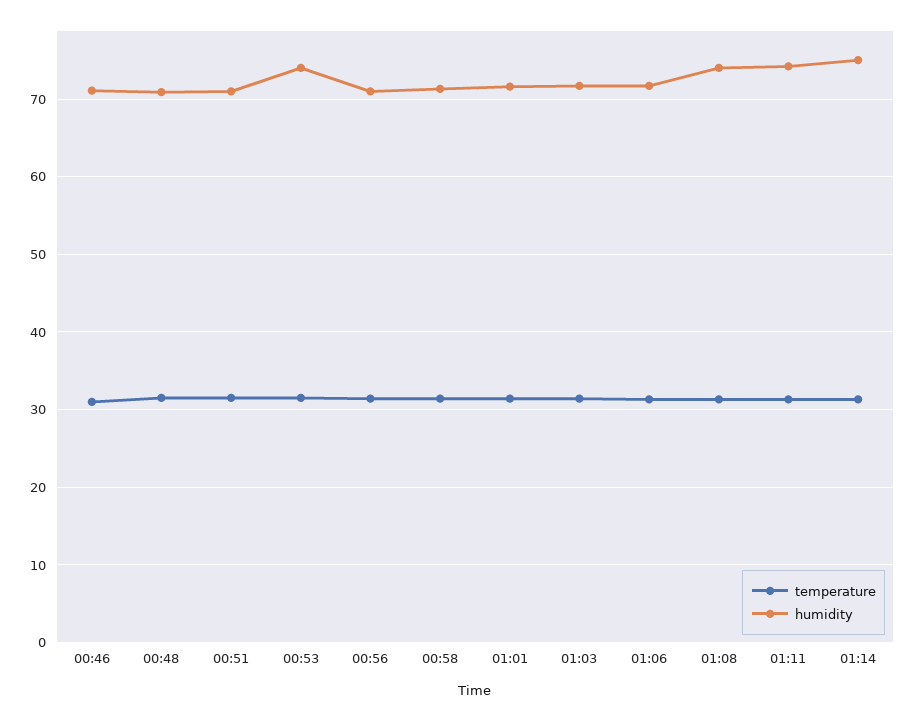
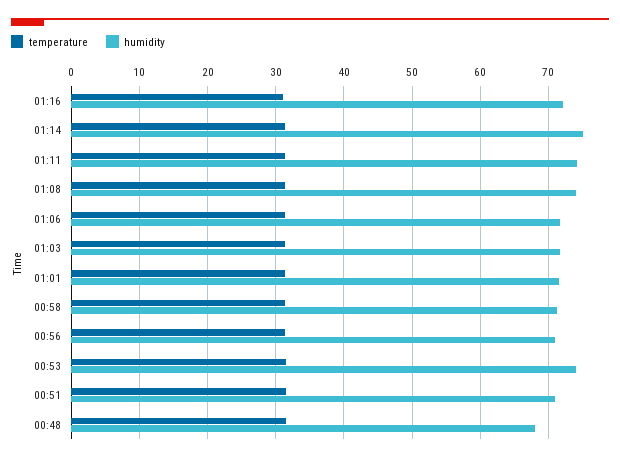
temperature, 00:46: 31 -> none
humidity, 00:46: 71 -> none
humidity, 00:48: 71 -> 68
temperature, 01:16: none -> 31
humidity, 01:16: none -> 72

